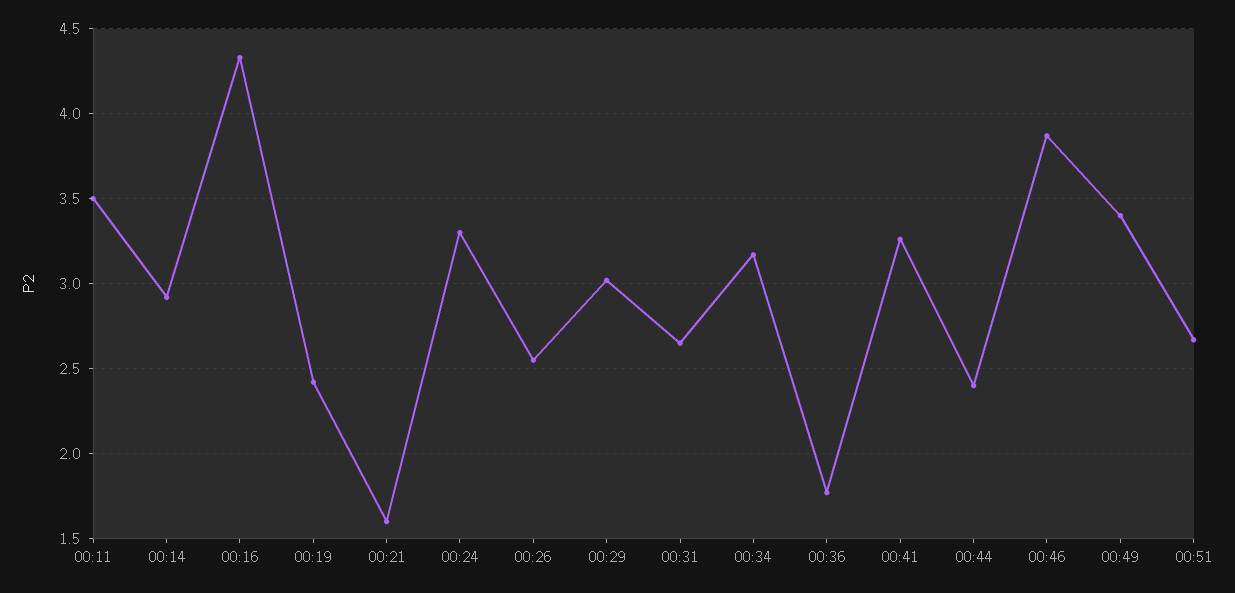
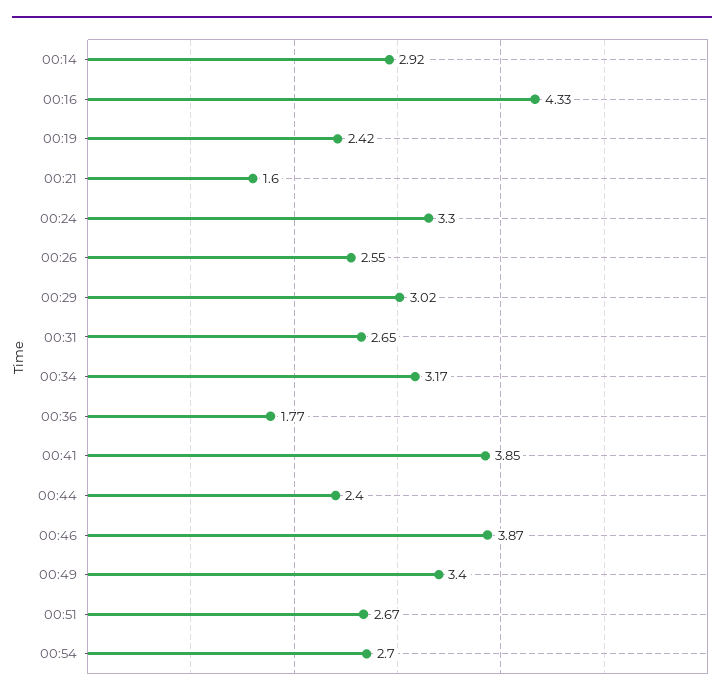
00:11: 3.5 -> none
00:41: 3.25 -> 3.85
00:54: none -> 2.7

